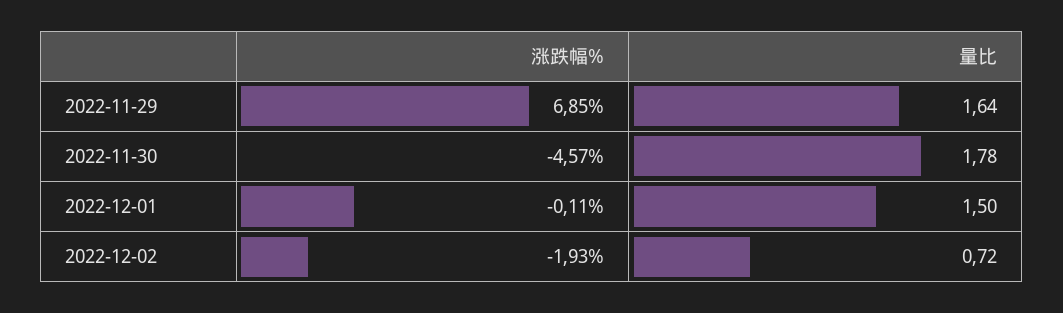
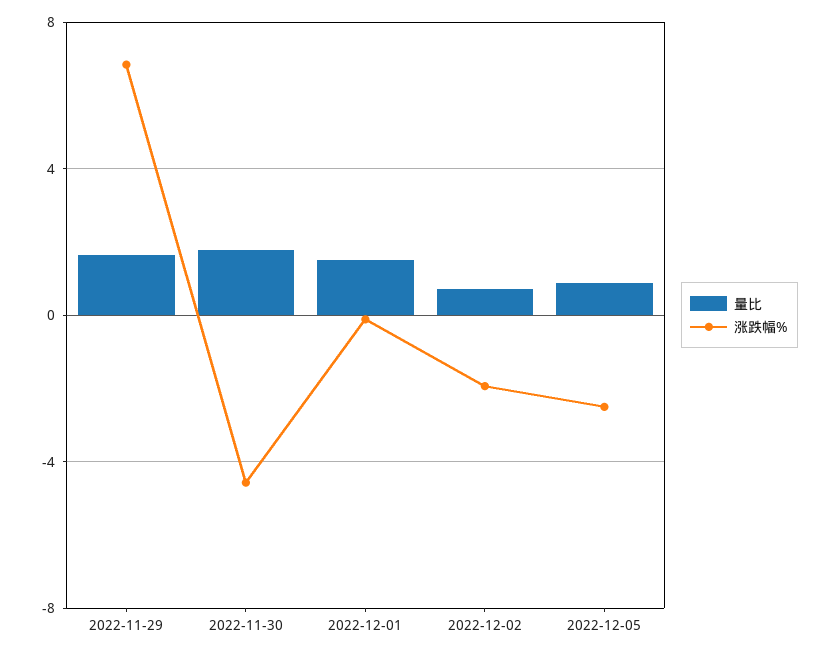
量比, 2022-12-05: none -> 1
涨跌幅%, 2022-12-05: none -> -2.5

